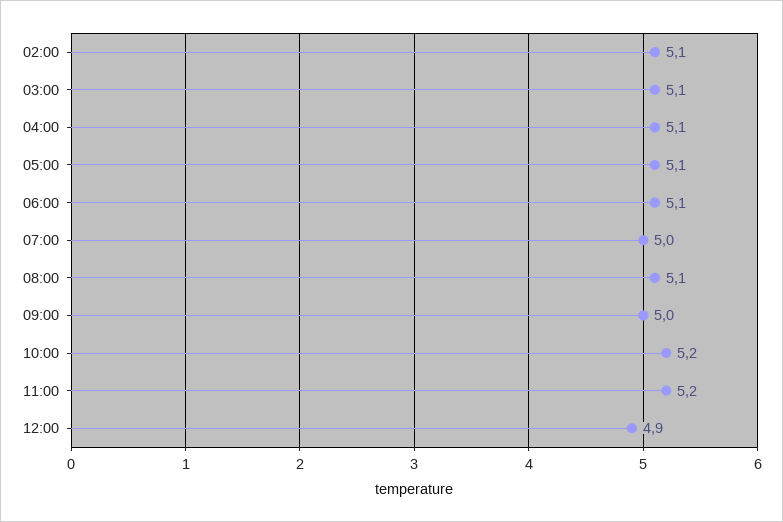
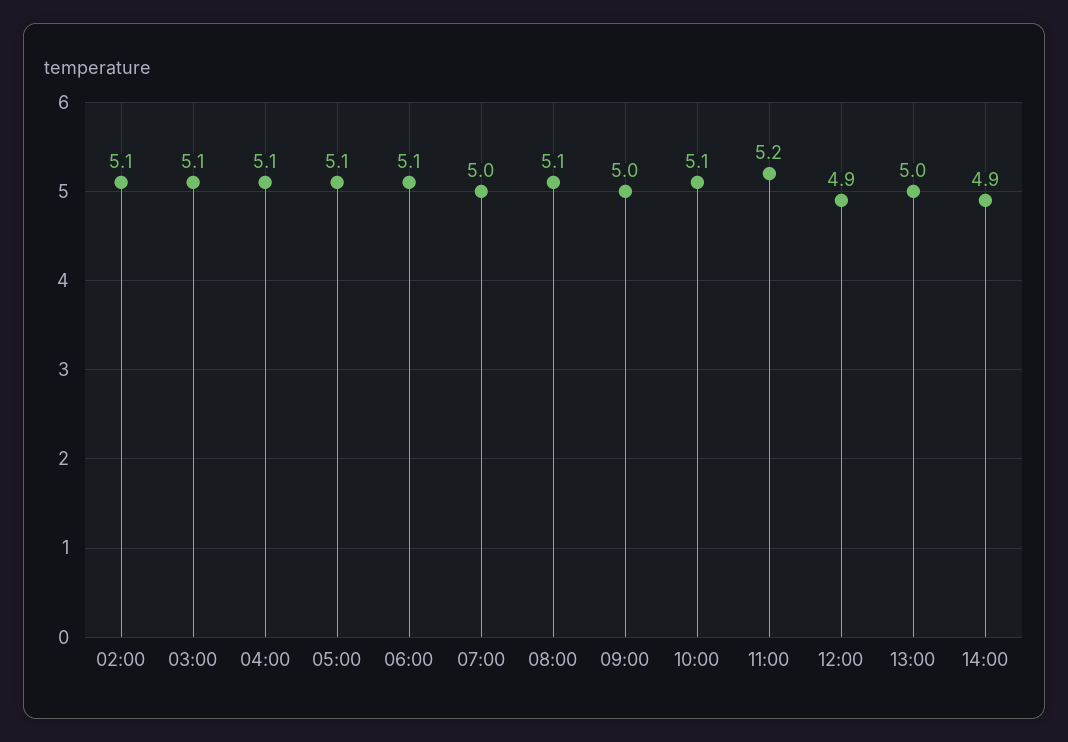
10:00: 5.2 -> 5.1
13:00: none -> 5
14:00: none -> 4.9

